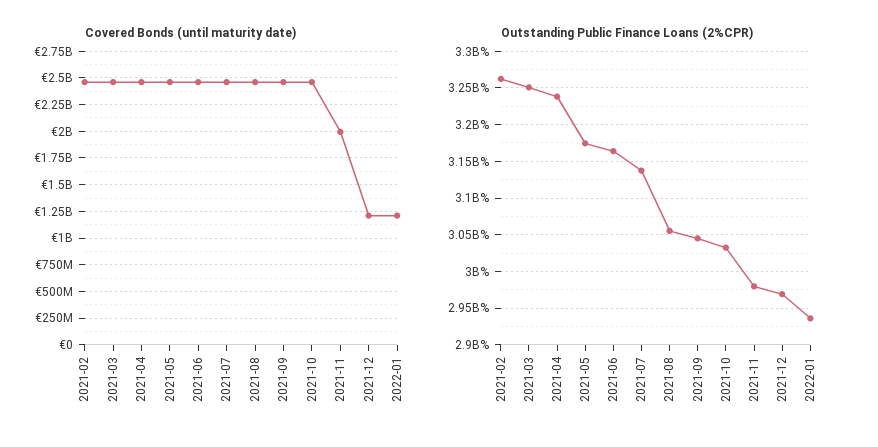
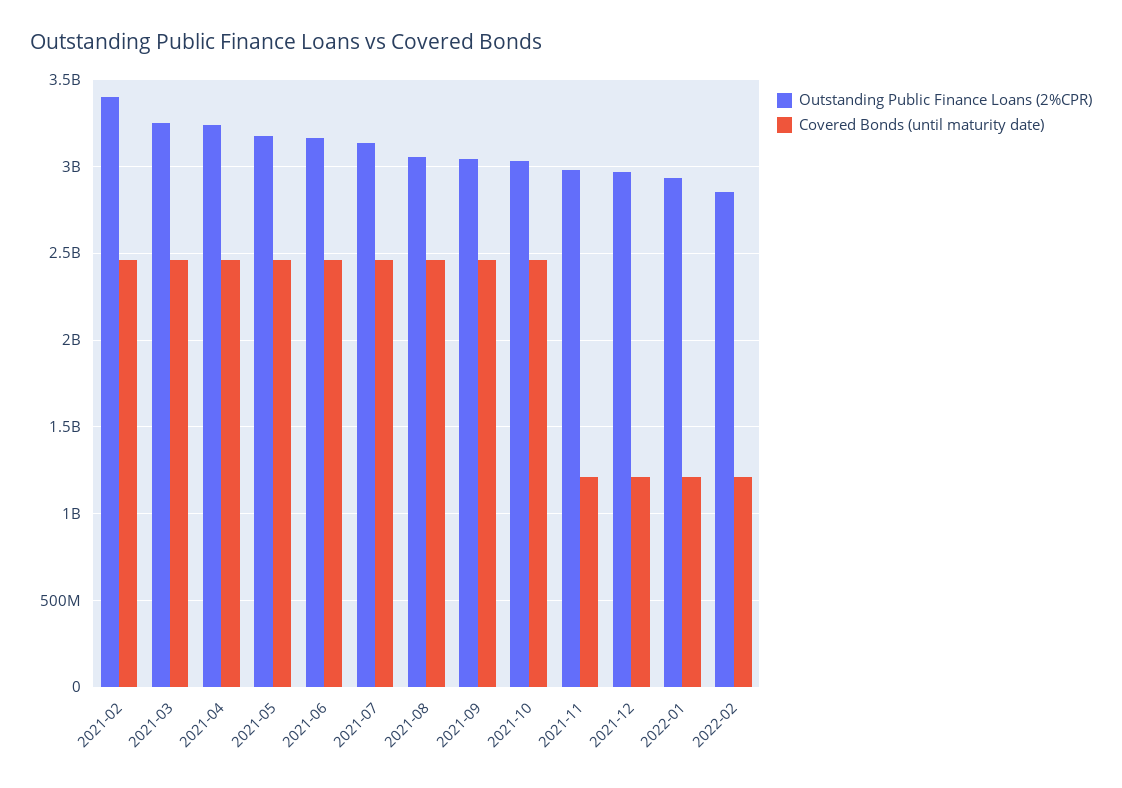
Covered Bonds (until maturity date), 2021-11: 2000000000 -> 1200000000
Outstanding Public Finance Loans (2%CPR), 2021-02: 3260000000 -> 3400000000
Outstanding Public Finance Loans (2%CPR), 2022-02: none -> 2850000000
Covered Bonds (until maturity date), 2022-02: none -> 1200000000

